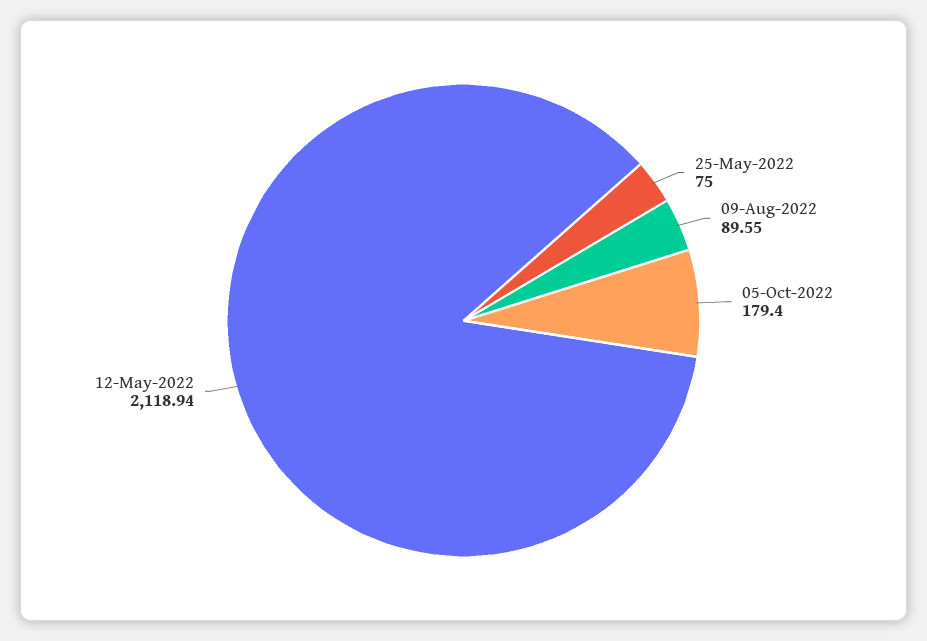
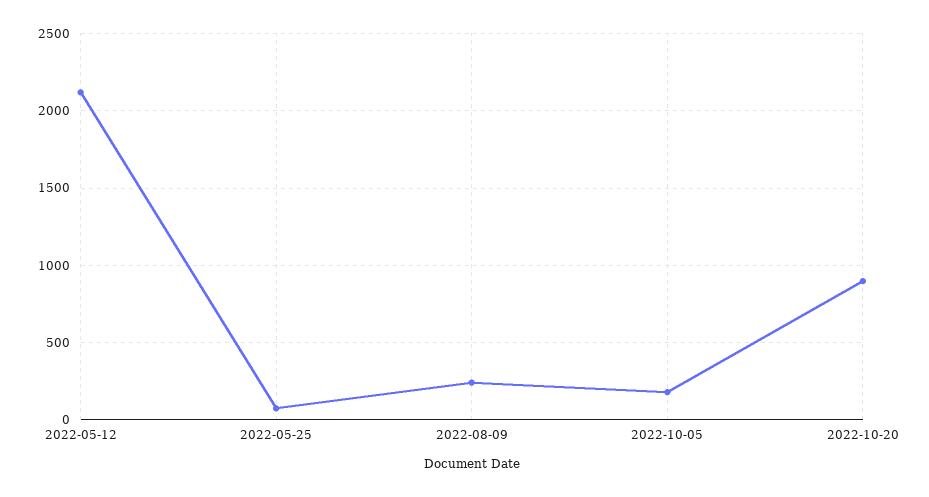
09-Aug-2022: 89.55 -> 250
2022-10-20: none -> 900

